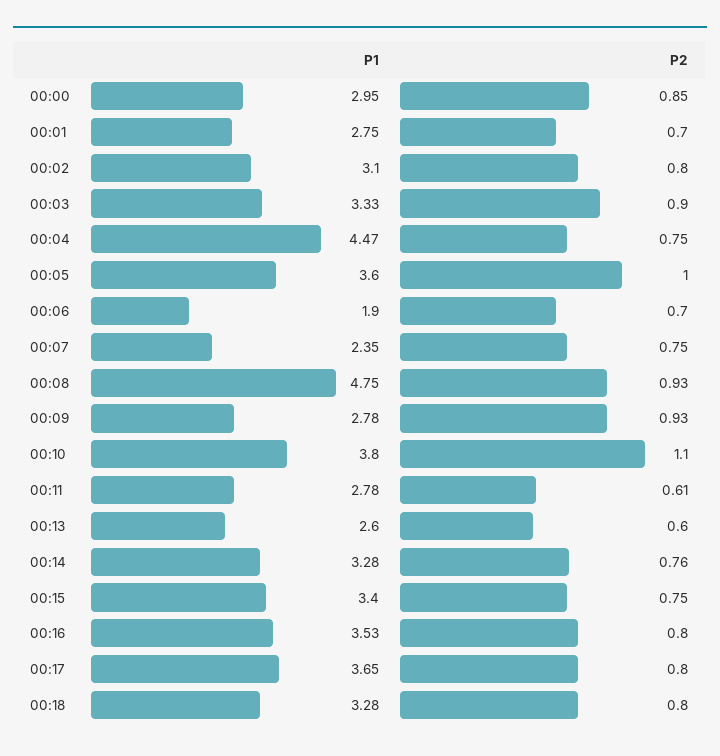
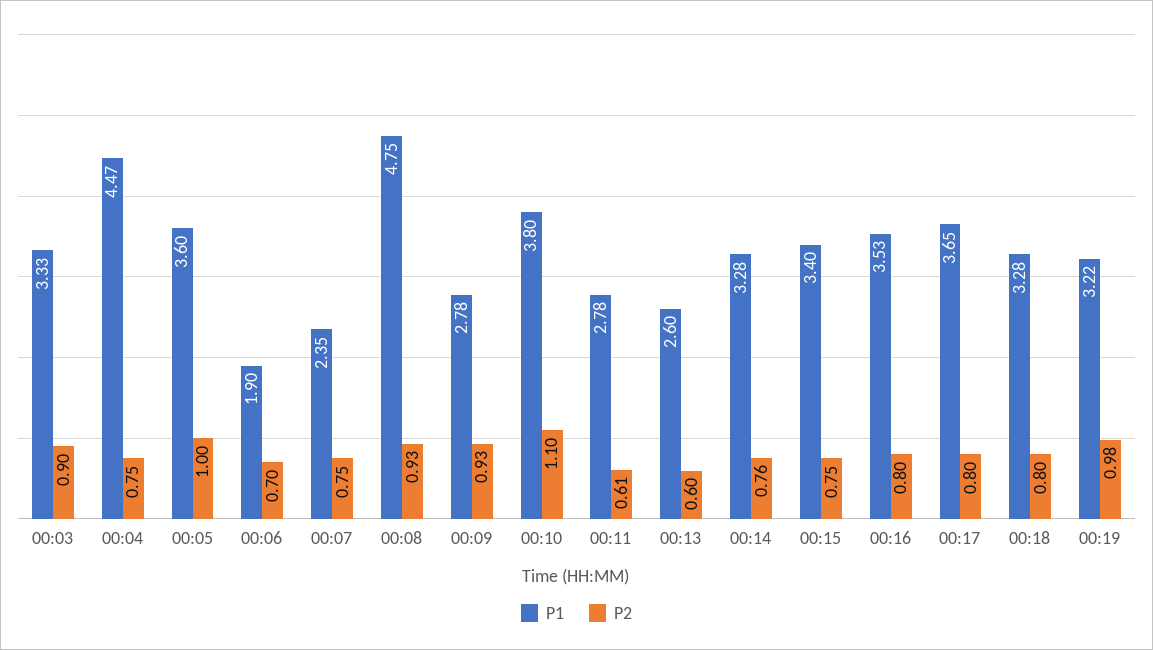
P1, 00:00: 2.95 -> none
P2, 00:00: 0.85 -> none
P1, 00:01: 2.75 -> none
P2, 00:01: 0.7 -> none
P1, 00:02: 3.1 -> none
P2, 00:02: 0.8 -> none
P1, 00:19: none -> 3.22
P2, 00:19: none -> 0.98

